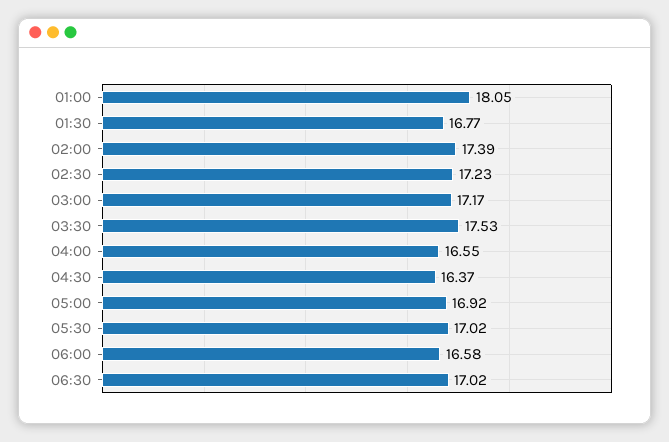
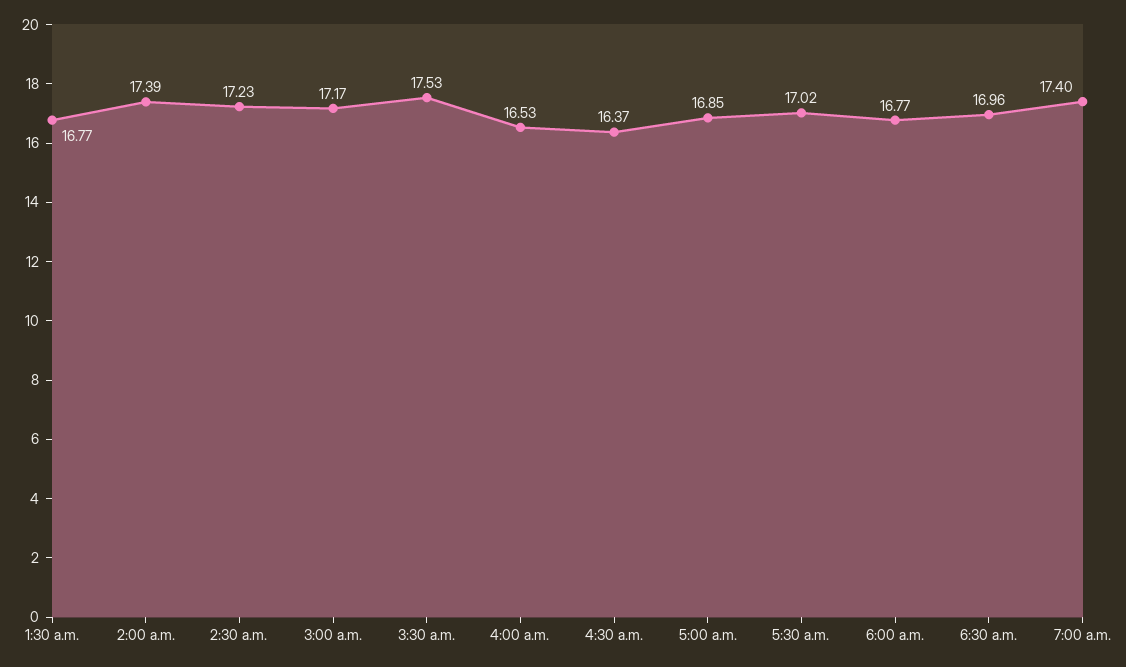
01:00: 18.05 -> none
04:00: 16.55 -> 16.53
05:00: 16.92 -> 16.85
06:00: 16.58 -> 16.77
06:30: 17.02 -> 16.96
7:00 a.m.: none -> 17.4

